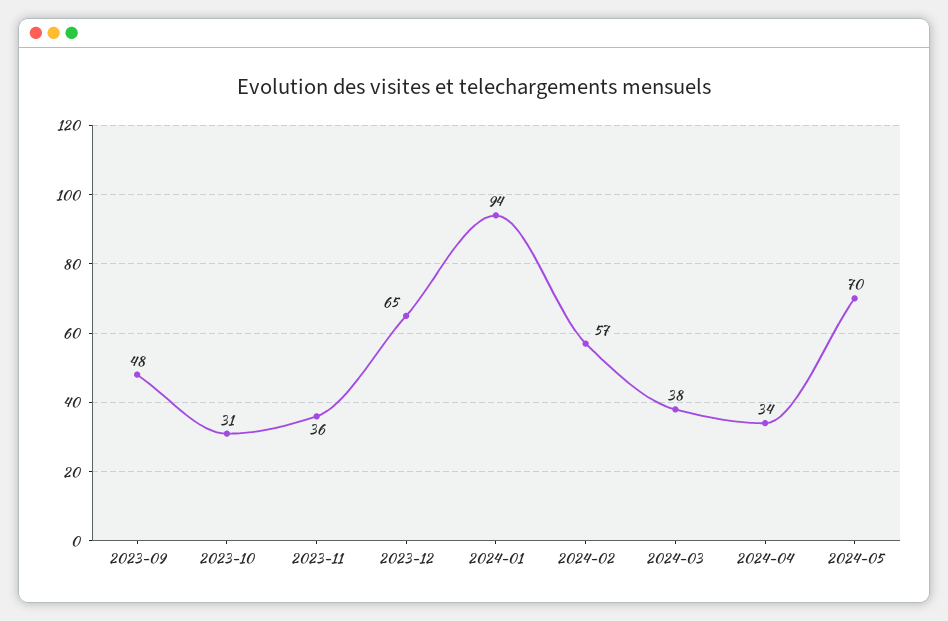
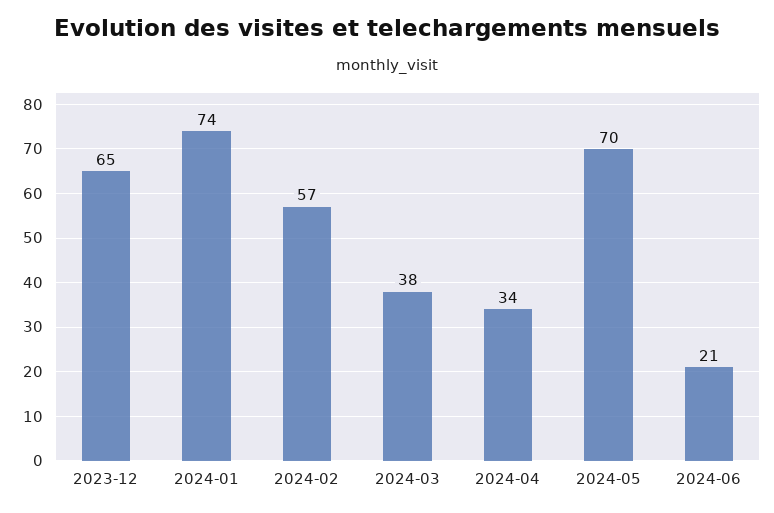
2023-09: 48 -> none
2023-10: 31 -> none
2023-11: 36 -> none
2024-01: 94 -> 74
2024-06: none -> 21

